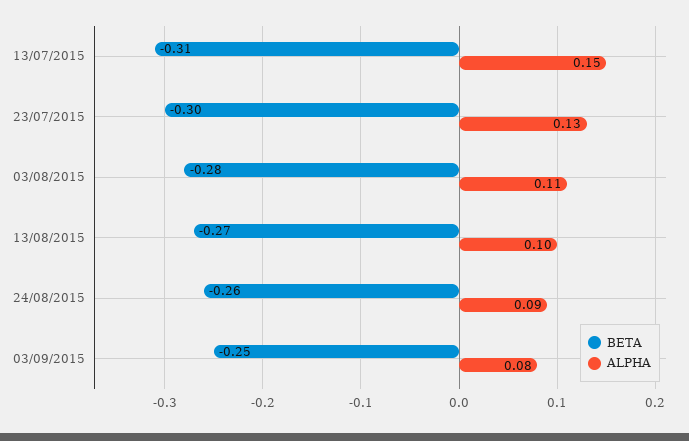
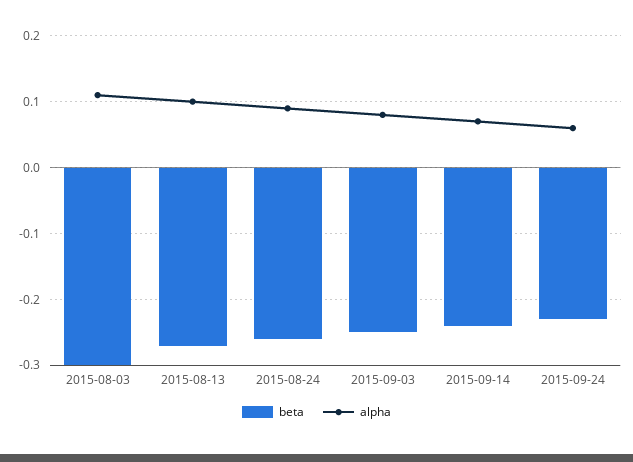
BETA, 13/07/2015: -0.31 -> none
ALPHA, 13/07/2015: 0.15 -> none
BETA, 23/07/2015: -0.3 -> none
ALPHA, 23/07/2015: 0.13 -> none
BETA, 03/08/2015: -0.28 -> -0.3
BETA, 2015-09-14: none -> -0.24
ALPHA, 2015-09-14: none -> 0.07
BETA, 2015-09-24: none -> -0.23
ALPHA, 2015-09-24: none -> 0.06

